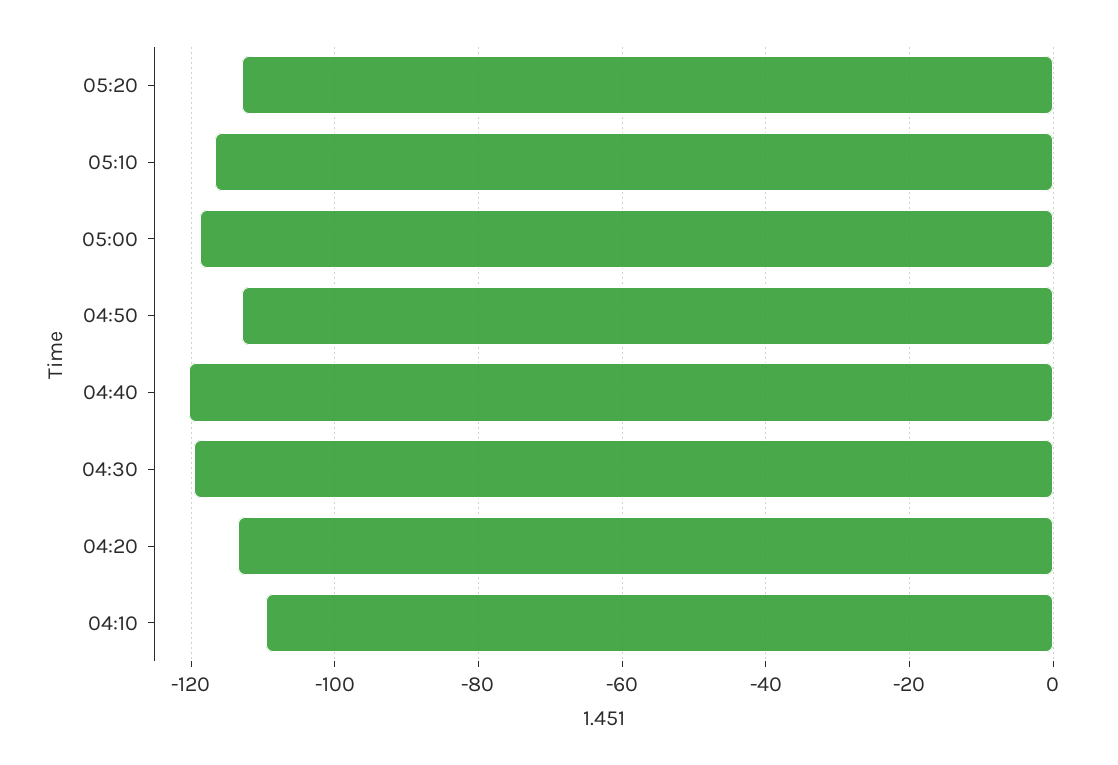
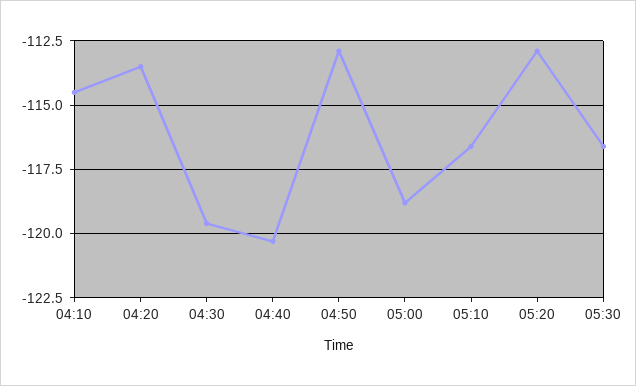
04:10: -110 -> -114.5
05:30: none -> -116.5

